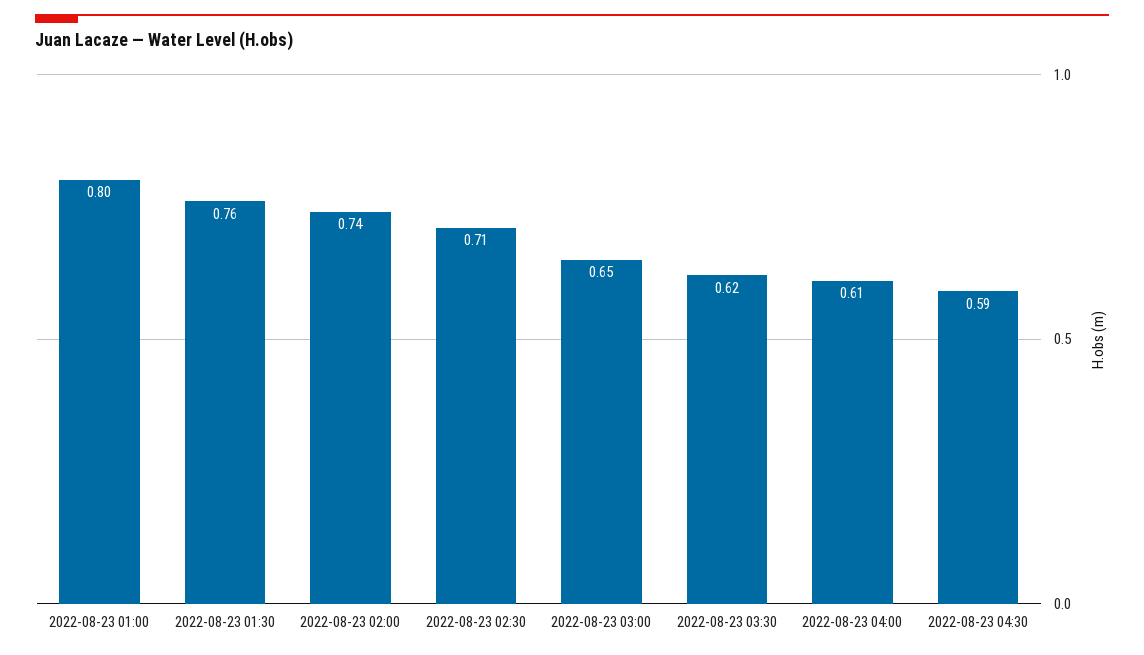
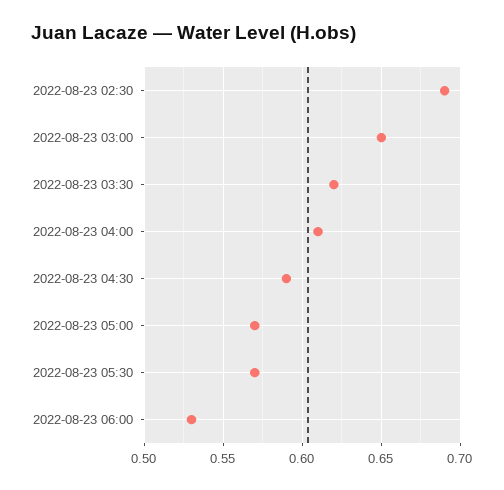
2022-08-23 01:00: 0.8 -> none
2022-08-23 01:30: 0.76 -> none
2022-08-23 02:00: 0.74 -> none
2022-08-23 02:30: 0.71 -> 0.69
2022-08-23 05:00: none -> 0.57
2022-08-23 05:30: none -> 0.57
2022-08-23 06:00: none -> 0.53

